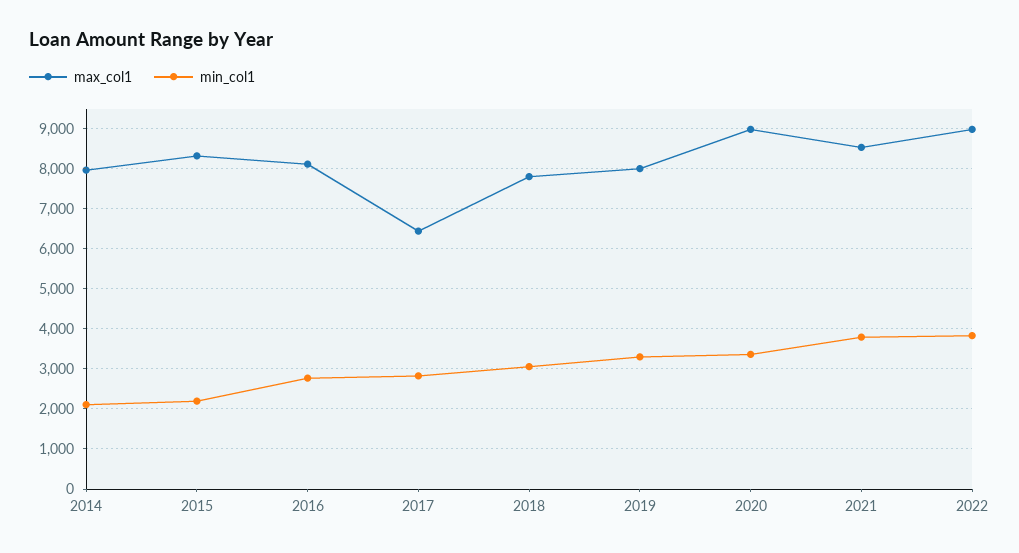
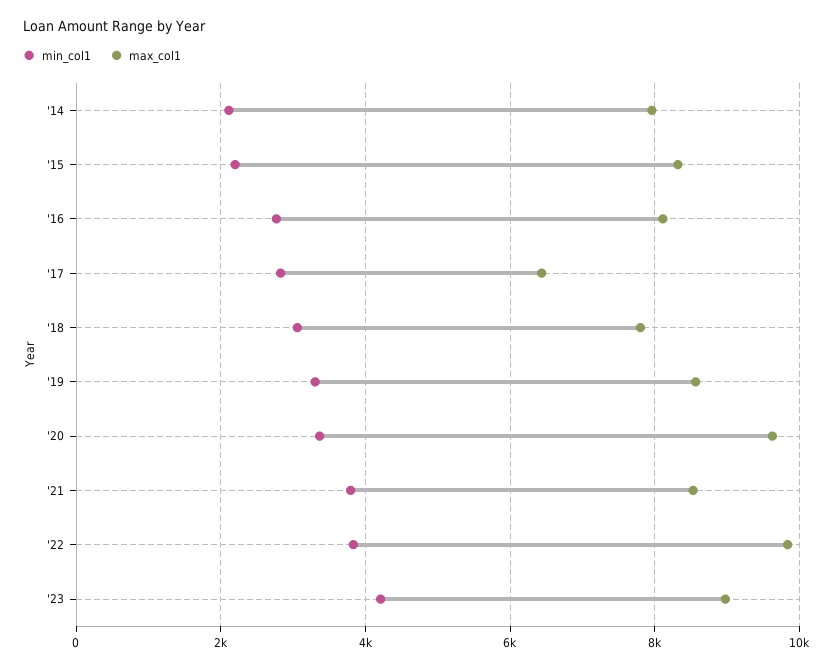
max_col1, 2019: 8000 -> 8600
max_col1, 2020: 9000 -> 9600
max_col1, 2022: 9000 -> 9800
min_col1, '23: none -> 4200
max_col1, '23: none -> 9000

